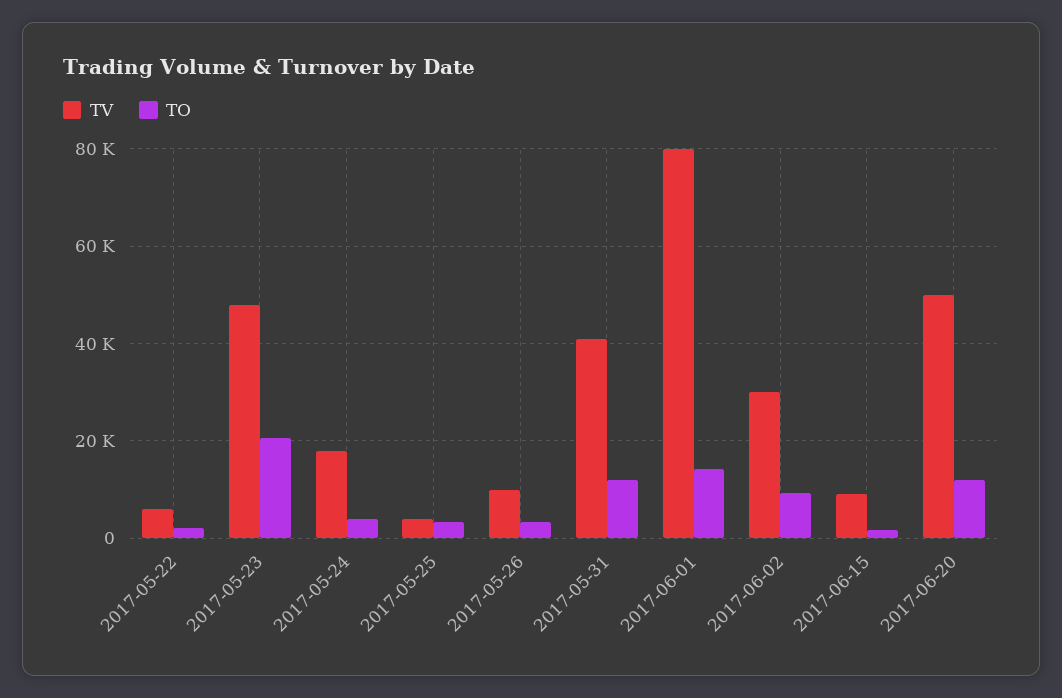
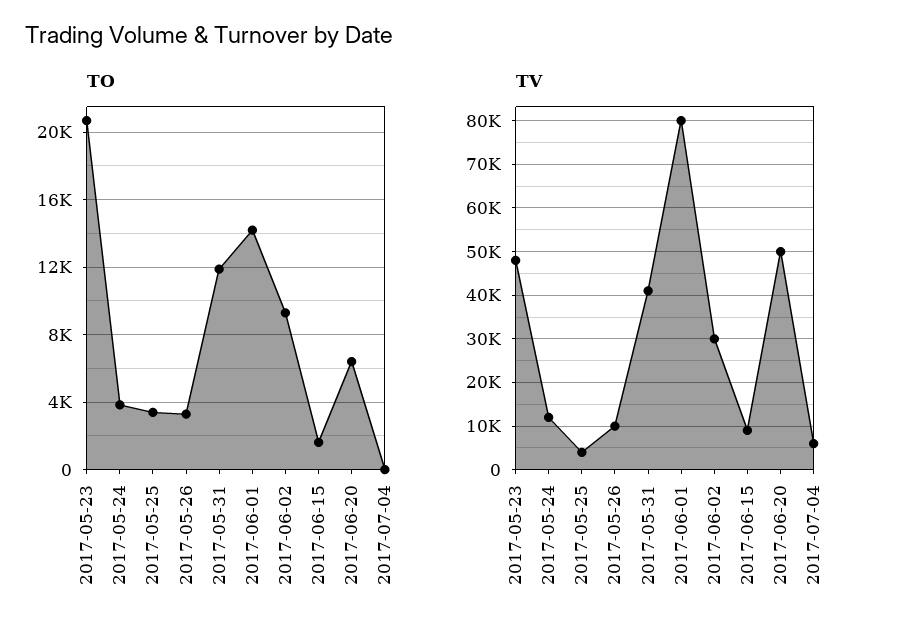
TV, 2017-05-22: 6000 -> none
TO, 2017-05-22: 2000 -> none
TV, 2017-05-24: 18000 -> 12000
TO, 2017-06-20: 12000 -> 6500
TO, 2017-07-04: none -> 0
TV, 2017-07-04: none -> 6000

